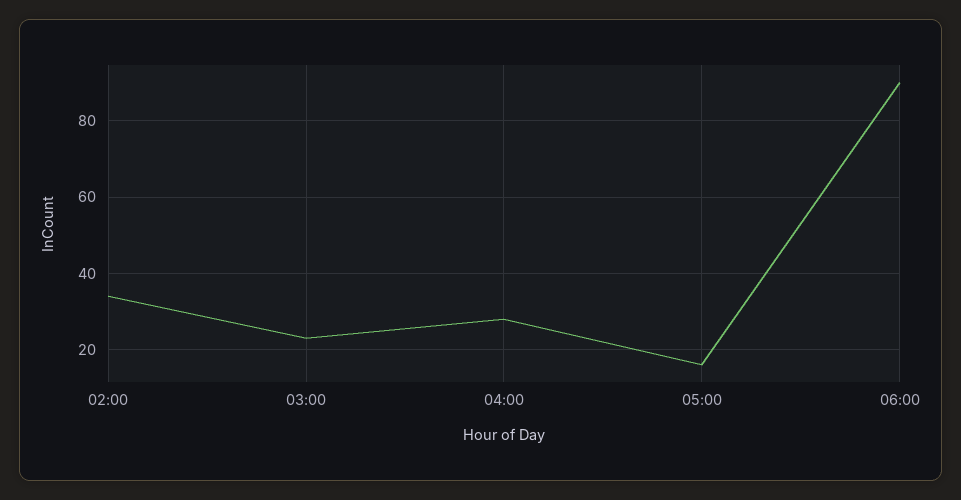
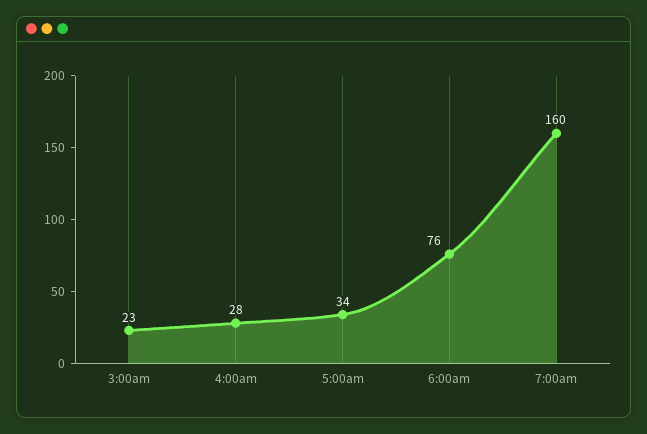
02:00: 35 -> none
05:00: 15 -> 34
06:00: 90 -> 76
7:00am: none -> 160

